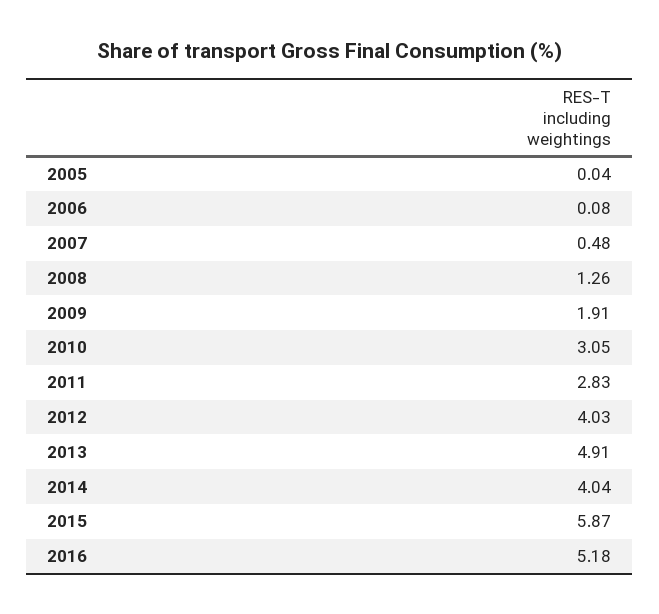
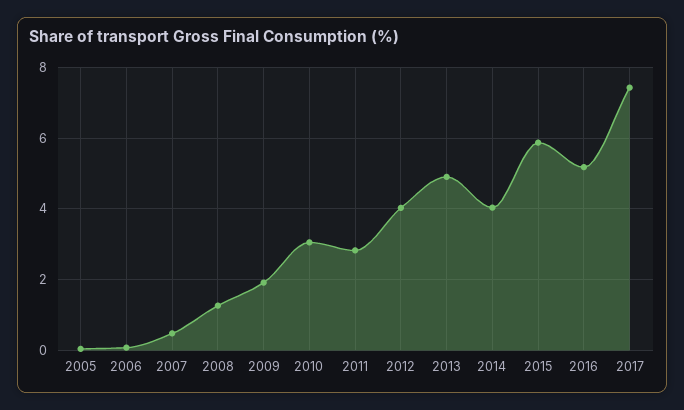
2017: none -> 7.4

